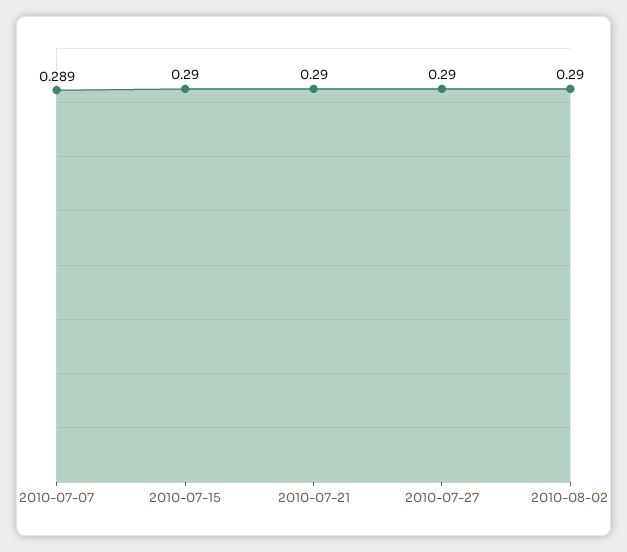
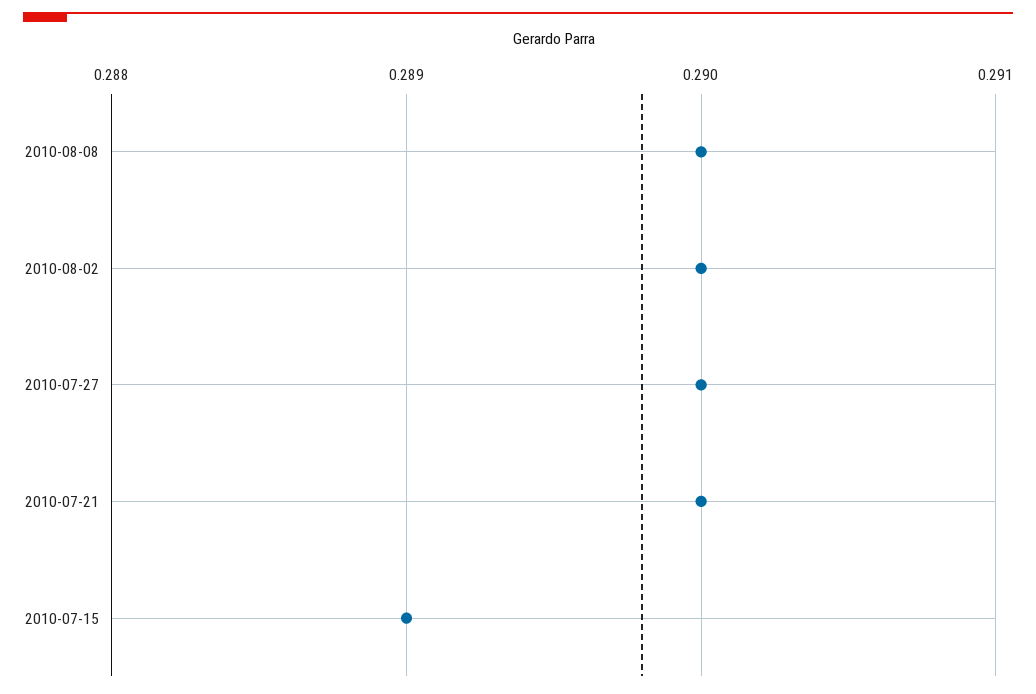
2010-07-07: 0.289 -> none
2010-07-15: 0.29 -> 0.289
2010-08-08: none -> 0.29

